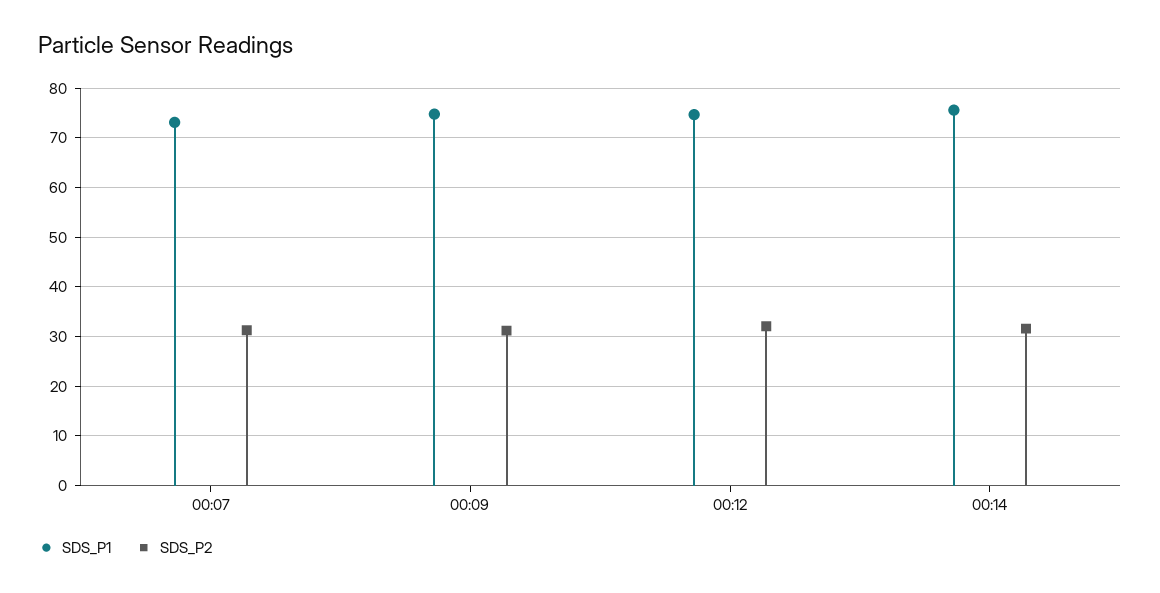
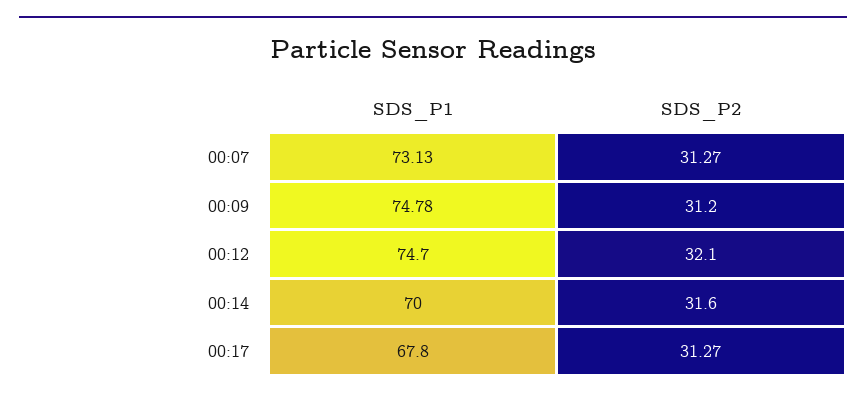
SDS_P1, 00:14: 76 -> 70
SDS_P1, 00:17: none -> 67.8
SDS_P2, 00:17: none -> 31.27

